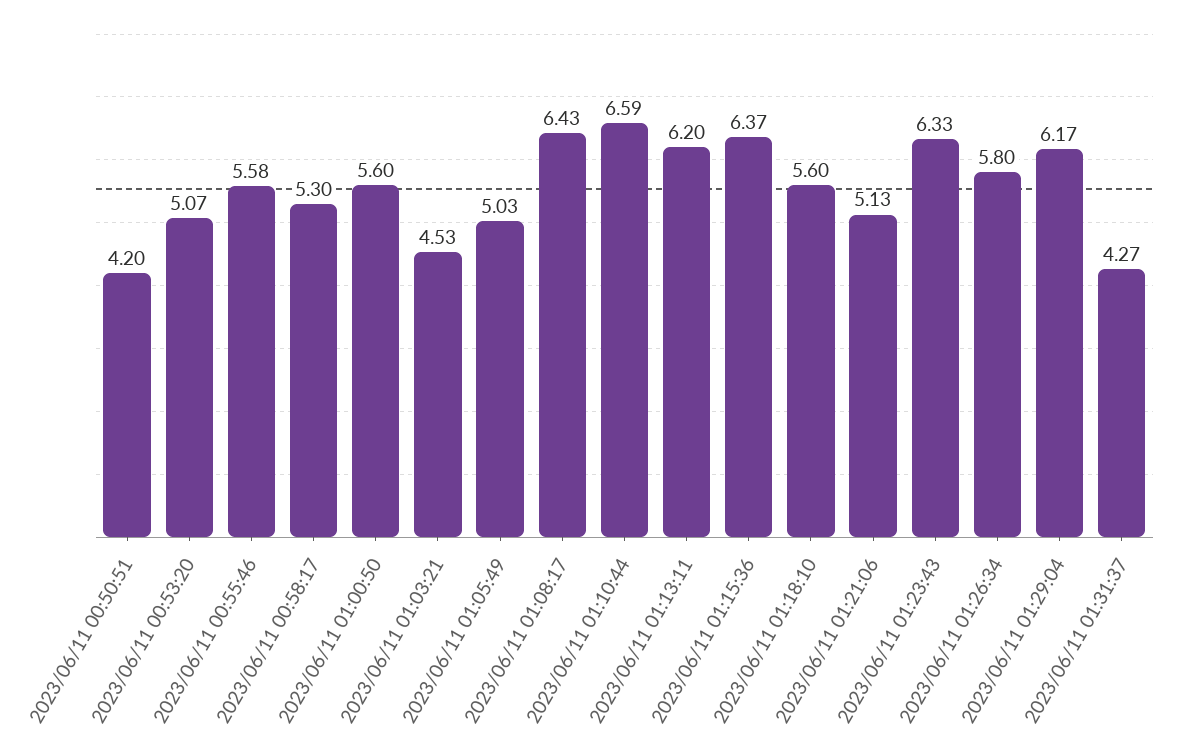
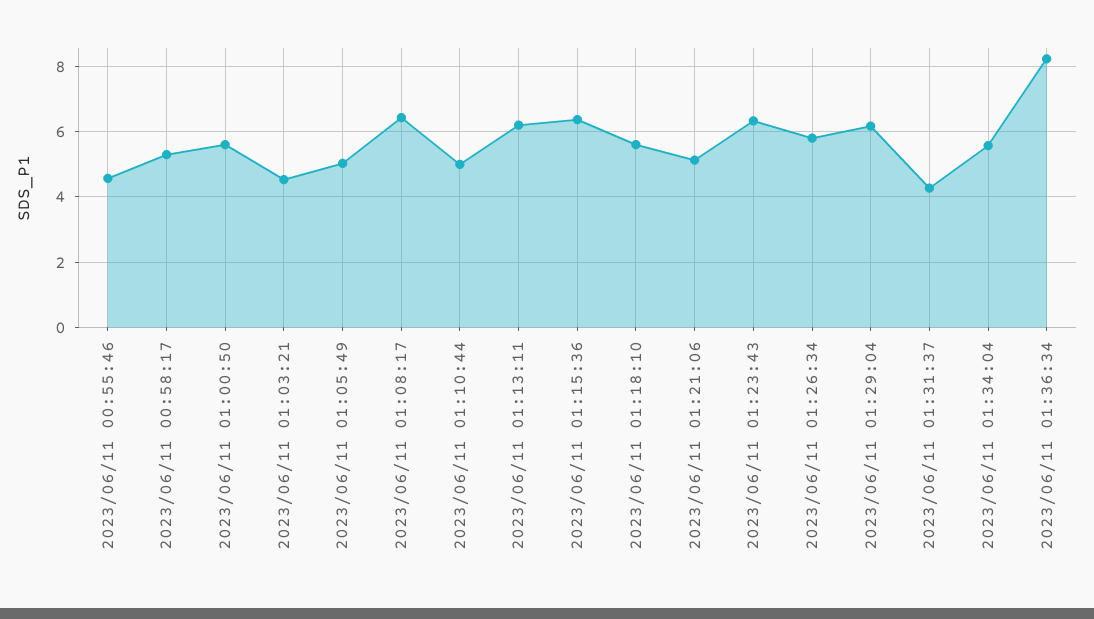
2023/06/11 00:50:51: 4.2 -> none
2023/06/11 00:53:20: 5.07 -> none
2023/06/11 00:55:46: 5.58 -> 4.6
2023/06/11 01:10:44: 6.59 -> 5
2023/06/11 01:34:04: none -> 5.6
2023/06/11 01:36:34: none -> 8.2

